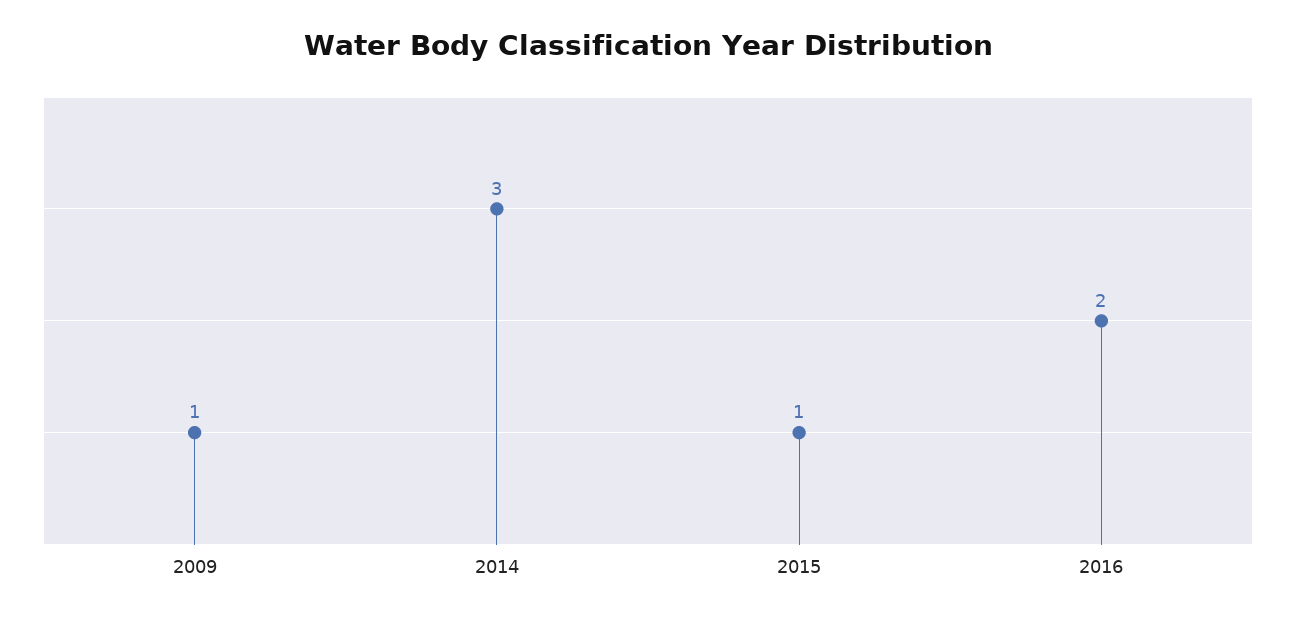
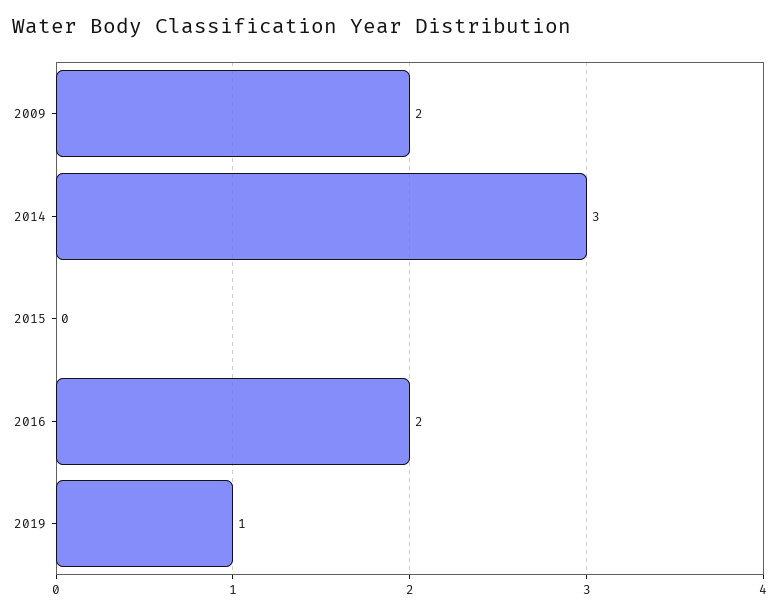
2009: 1 -> 2
2015: 1 -> 0
2019: none -> 1

